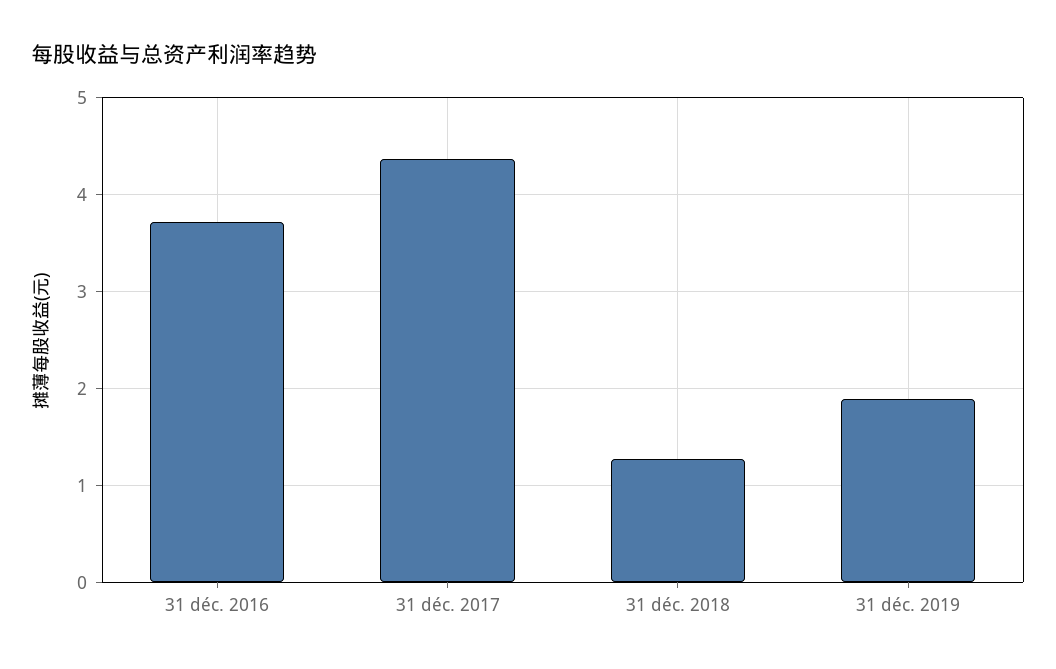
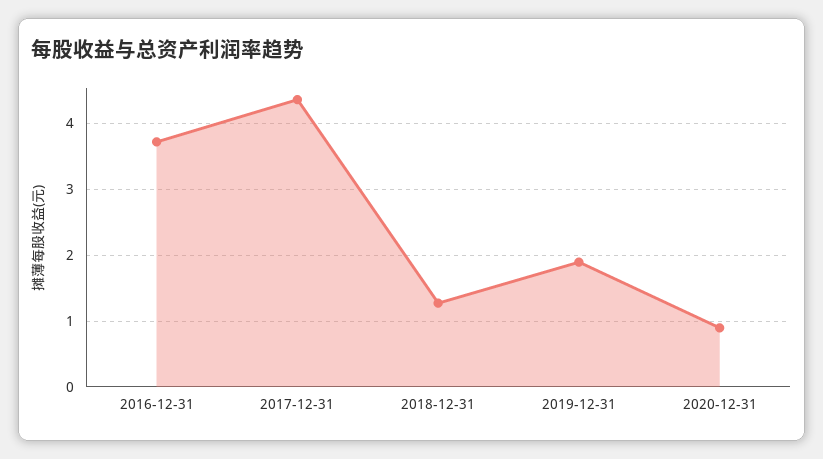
2020-12-31: none -> 0.9

